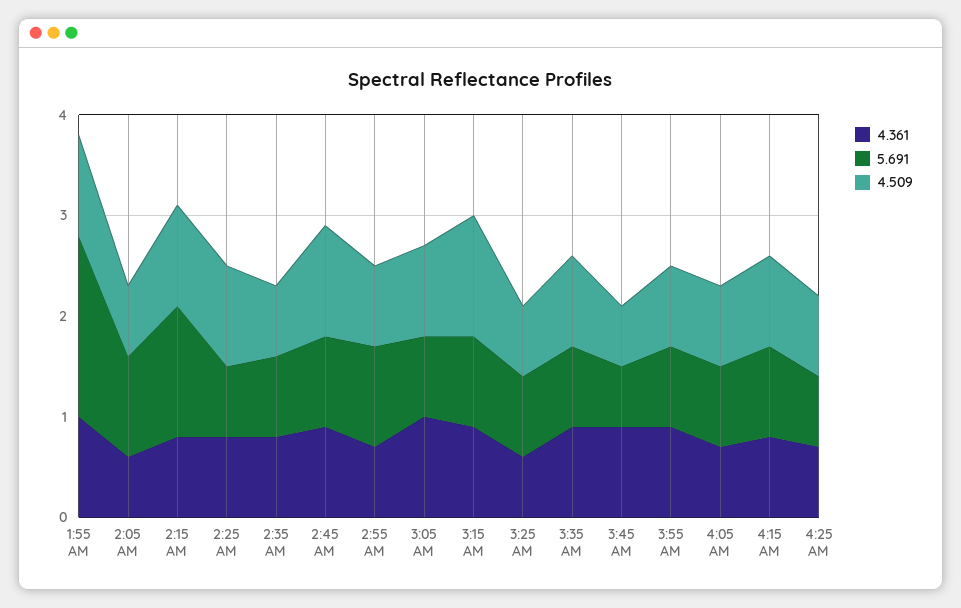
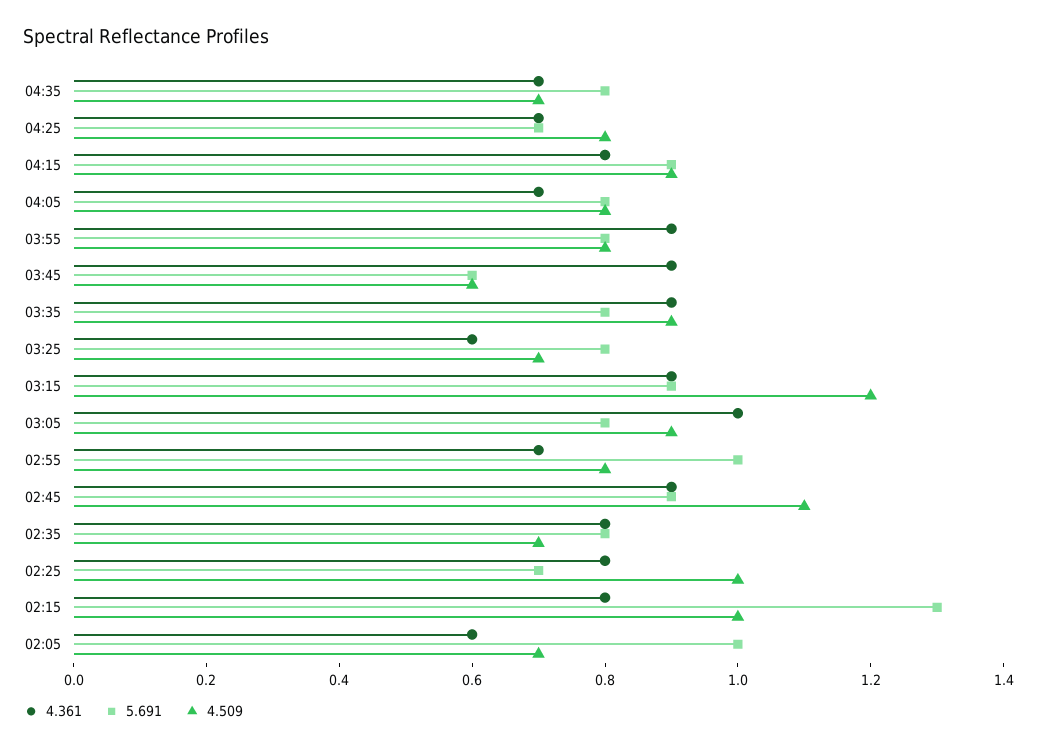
4.361, 1:55 AM: 1 -> none
5.691, 1:55 AM: 1.8 -> none
4.509, 1:55 AM: 1 -> none
4.361, 04:35: none -> 0.7
5.691, 04:35: none -> 0.8
4.509, 04:35: none -> 0.7

